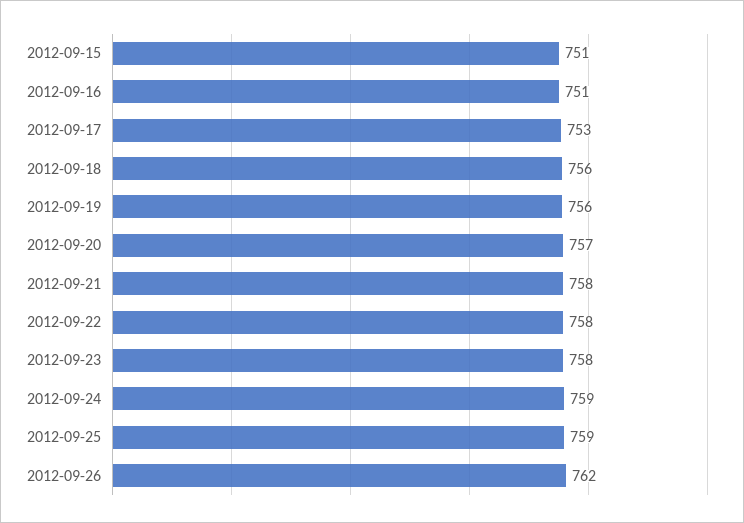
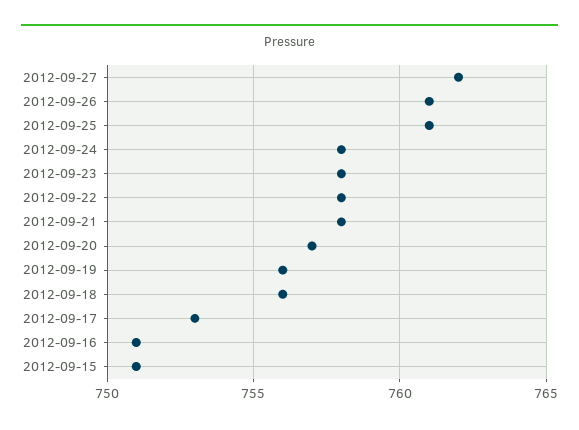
2012-09-24: 759 -> 758
2012-09-25: 759 -> 761
2012-09-26: 762 -> 761
2012-09-27: none -> 762

